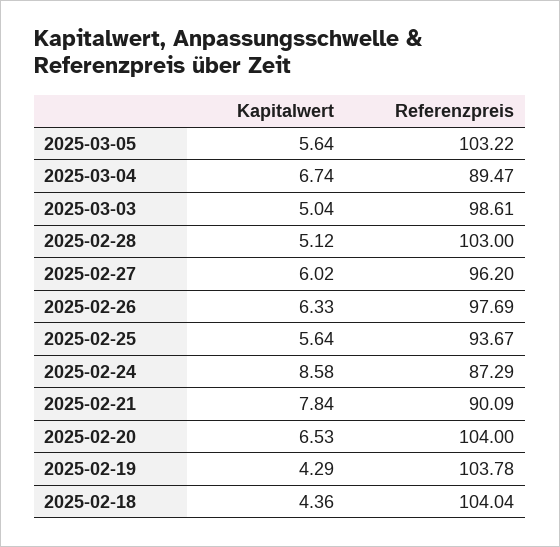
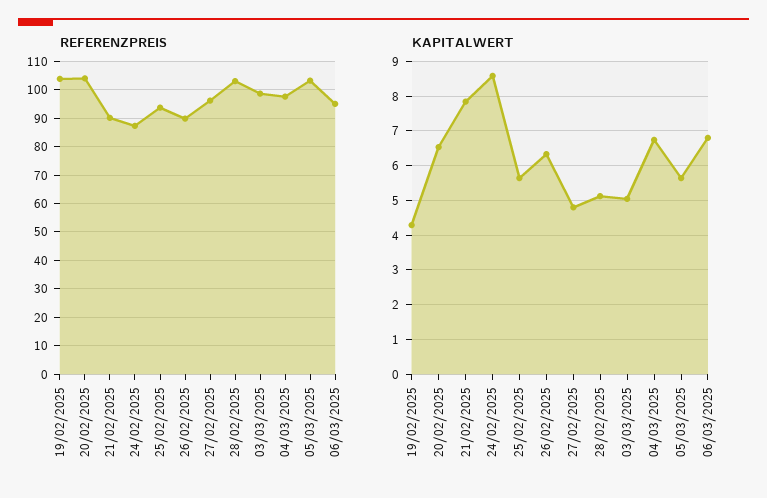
Referenzpreis, 2025-03-04: 89.47 -> 97.5
Kapitalwert, 2025-02-27: 6.02 -> 4.8
Referenzpreis, 2025-02-26: 97.69 -> 90
Kapitalwert, 2025-02-18: 4.36 -> none
Referenzpreis, 2025-02-18: 104.04 -> none
Referenzpreis, 06/03/2025: none -> 95
Kapitalwert, 06/03/2025: none -> 6.8

